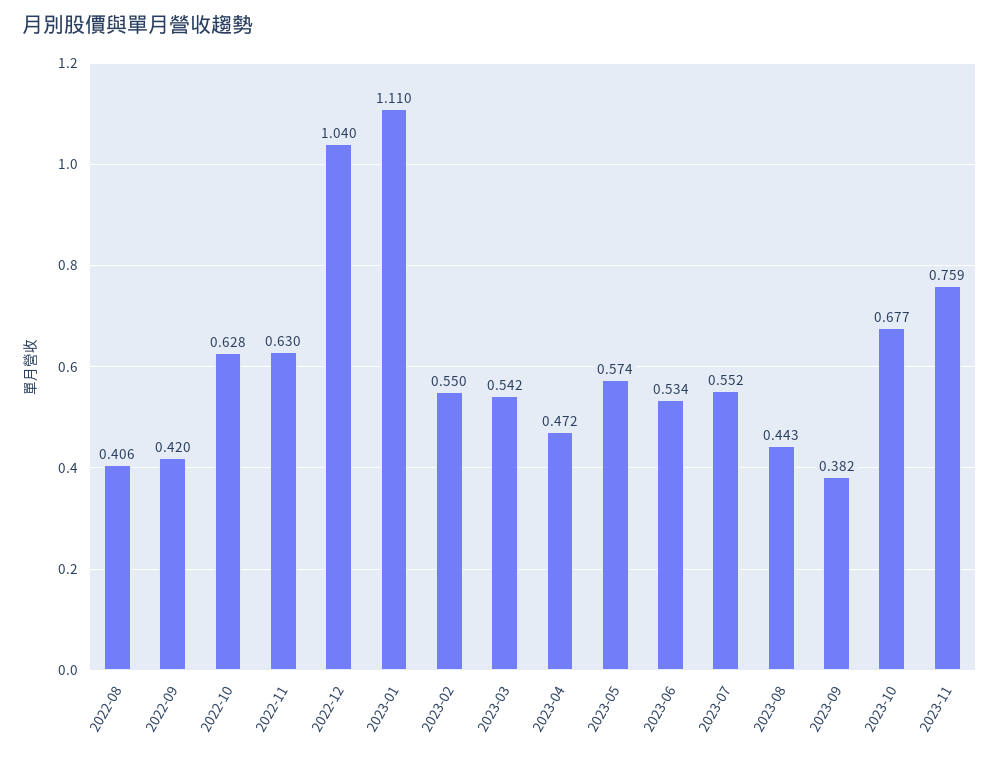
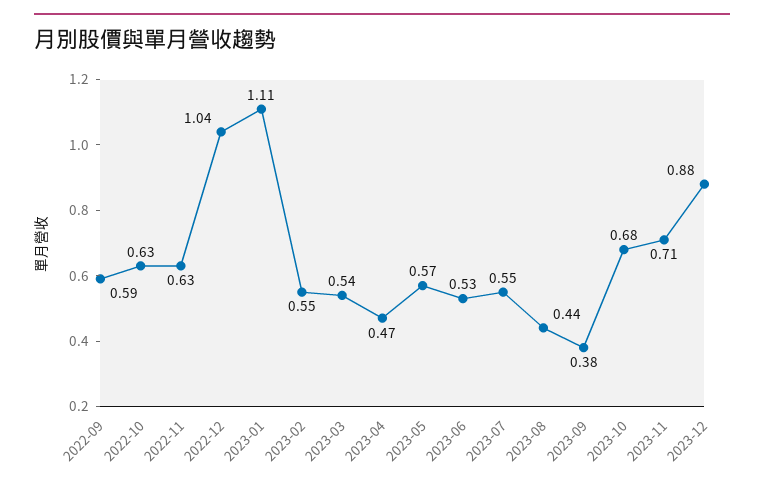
2022-08: 0.406 -> none
2022-09: 0.42 -> 0.59
2023-11: 0.759 -> 0.71
2023-12: none -> 0.88

